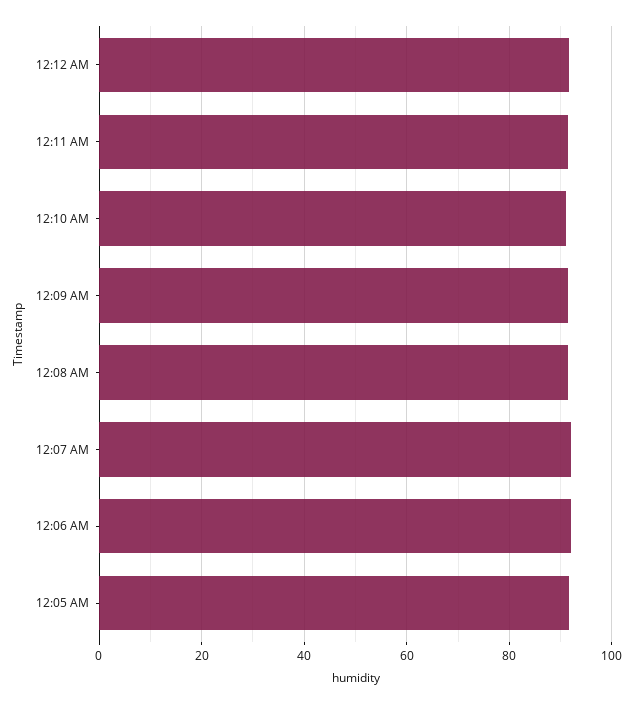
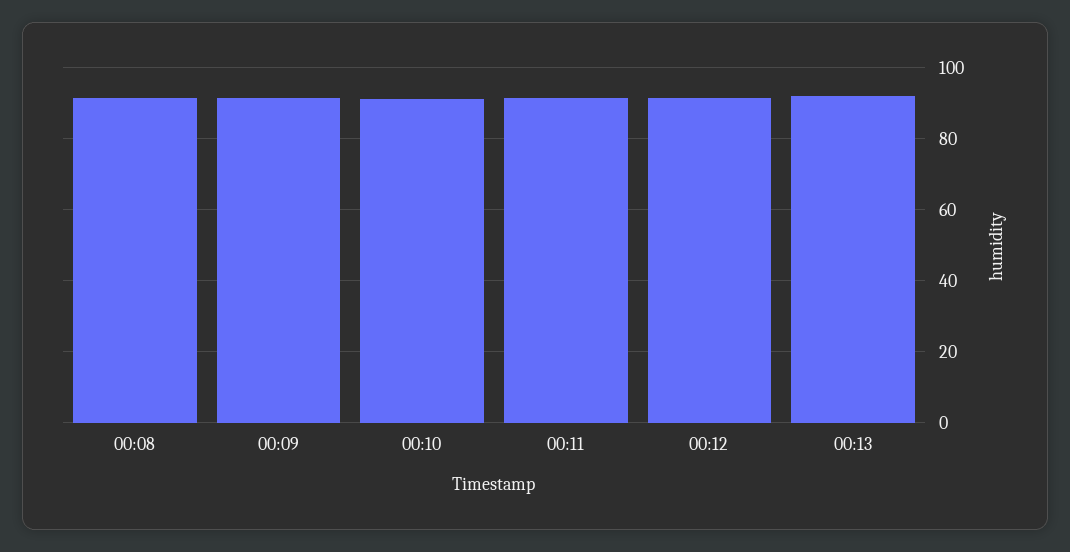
12:07 AM: 92 -> none
12:06 AM: 92 -> none
12:05 AM: 92 -> none
00:13: none -> 92

